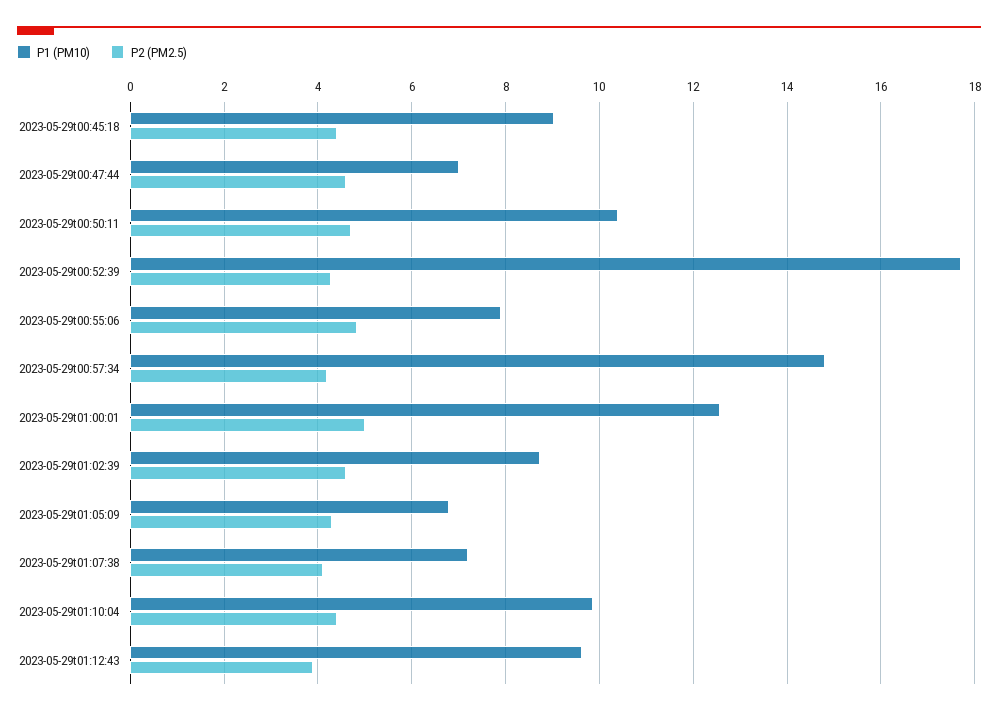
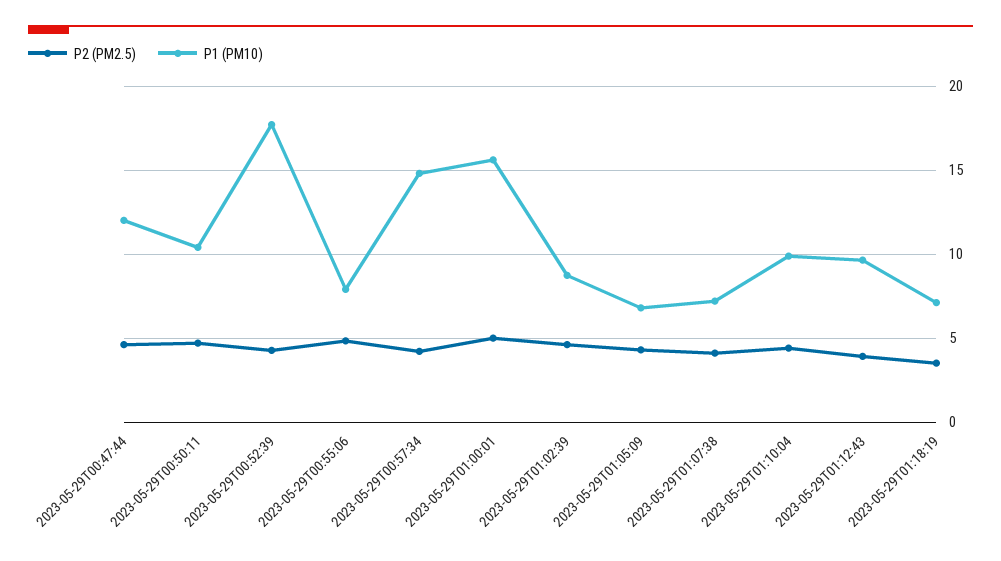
P1 (PM10), 2023-05-29t00:45:18: 9 -> none
P2 (PM2.5), 2023-05-29t00:45:18: 4.4 -> none
P1 (PM10), 2023-05-29t00:47:44: 7 -> 12
P1 (PM10), 2023-05-29t01:00:01: 12.6 -> 15.5
P2 (PM2.5), 2023-05-29T01:18:19: none -> 3.5
P1 (PM10), 2023-05-29T01:18:19: none -> 7

